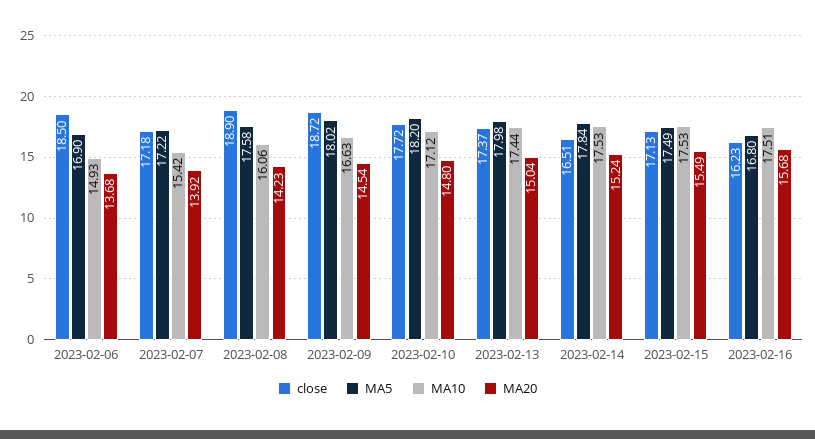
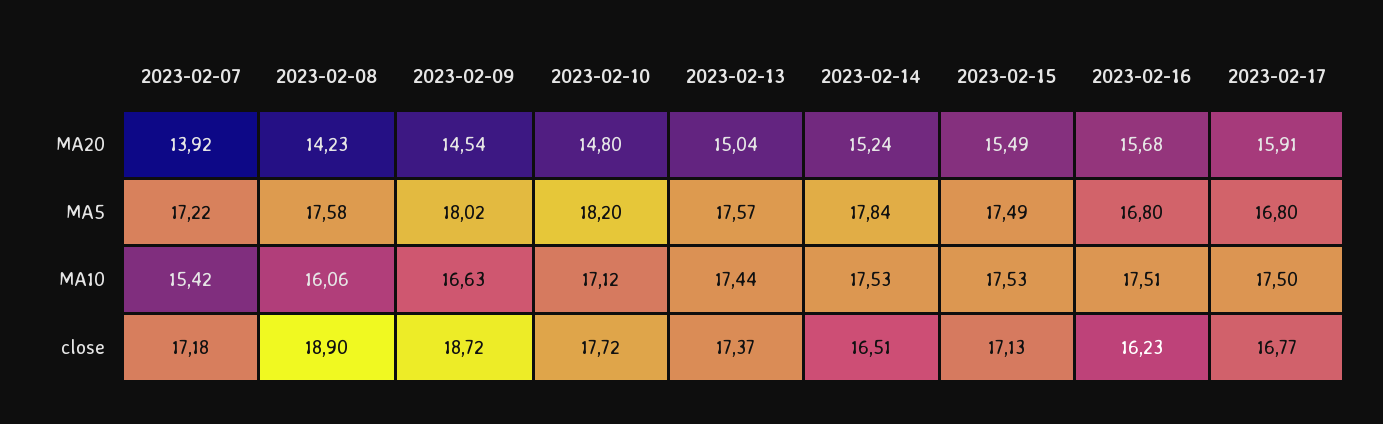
close, 2023-02-06: 18.5 -> none
MA5, 2023-02-06: 16.9 -> none
MA10, 2023-02-06: 14.93 -> none
MA20, 2023-02-06: 13.68 -> none
MA5, 2023-02-13: 17.98 -> 17.57
MA20, 2023-02-17: none -> 15.91
MA5, 2023-02-17: none -> 16.8
MA10, 2023-02-17: none -> 17.5
close, 2023-02-17: none -> 16.77

